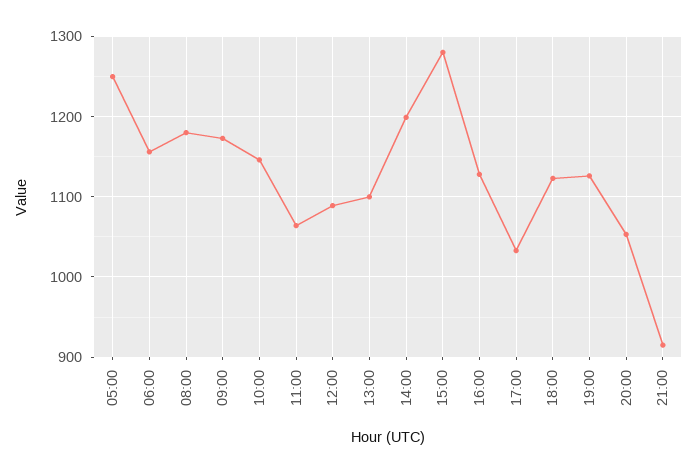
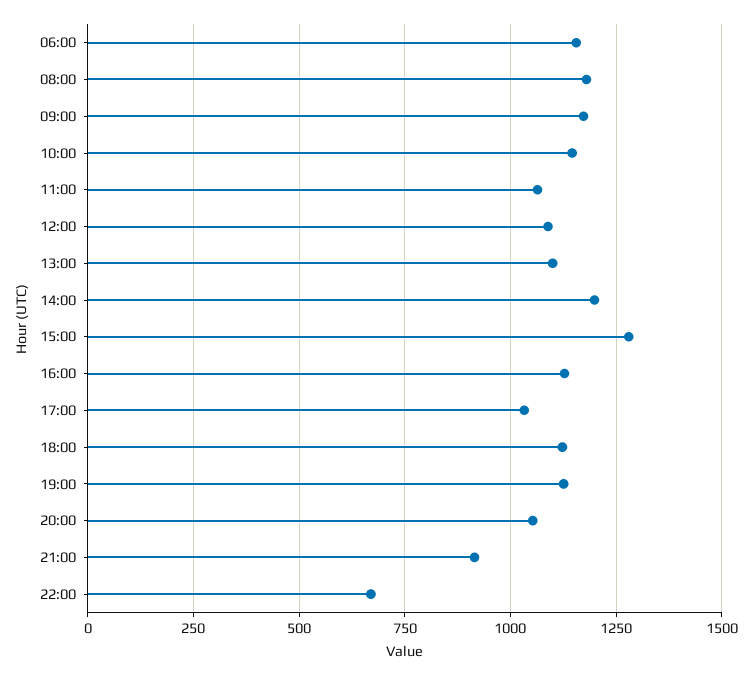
05:00: 1250 -> none
22:00: none -> 675

